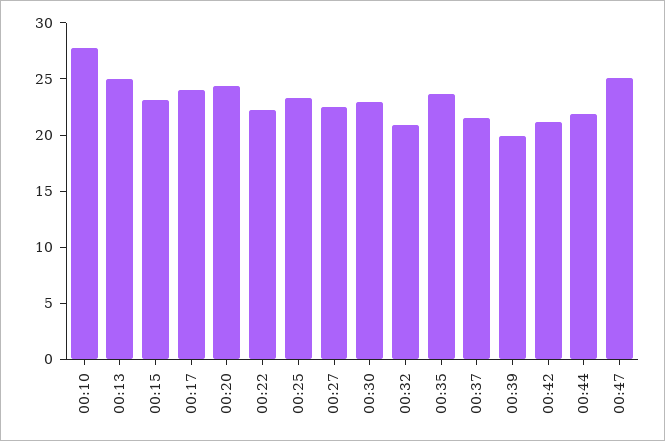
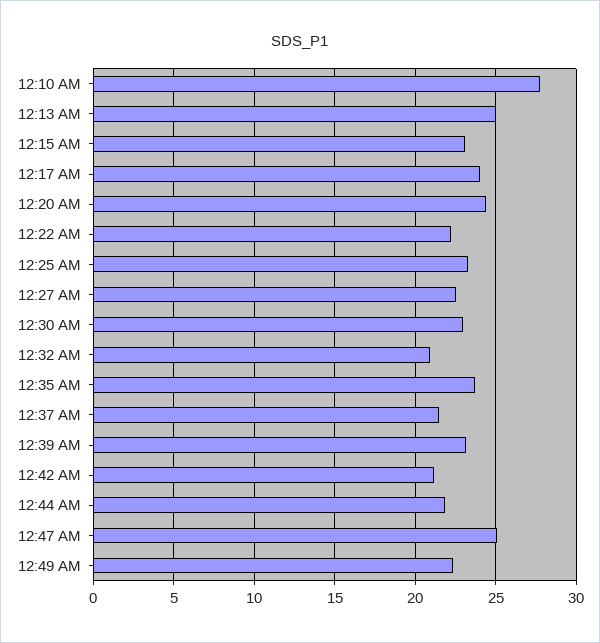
00:39: 20 -> 23
12:49 AM: none -> 22.5

